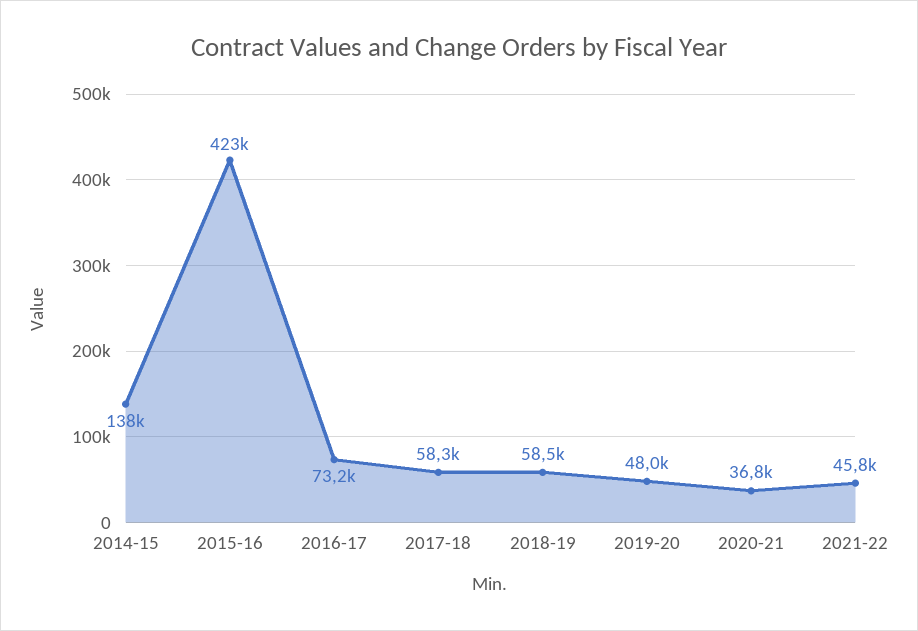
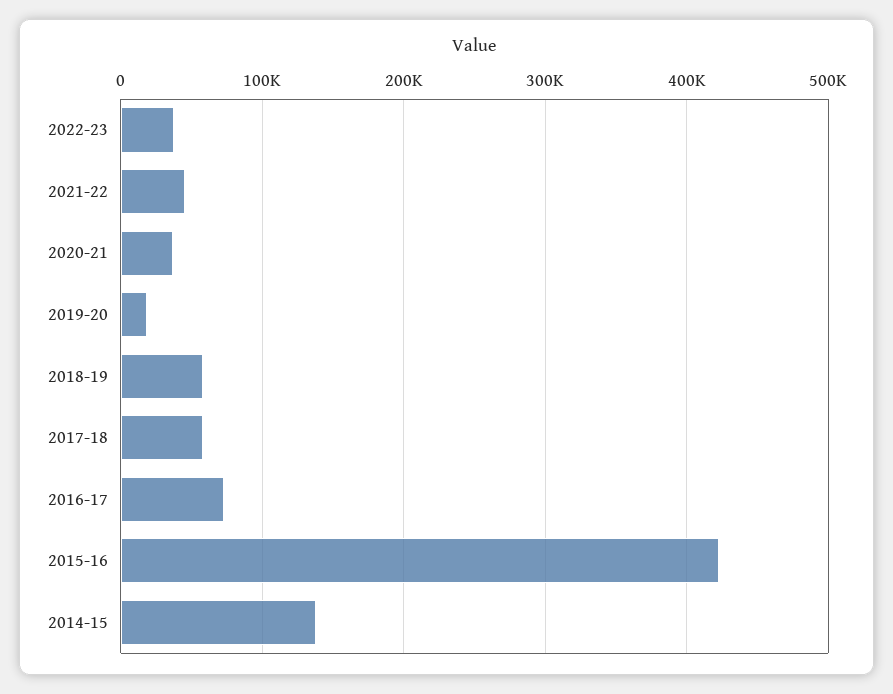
2019-20: 48000 -> 20000
2022-23: none -> 40000

